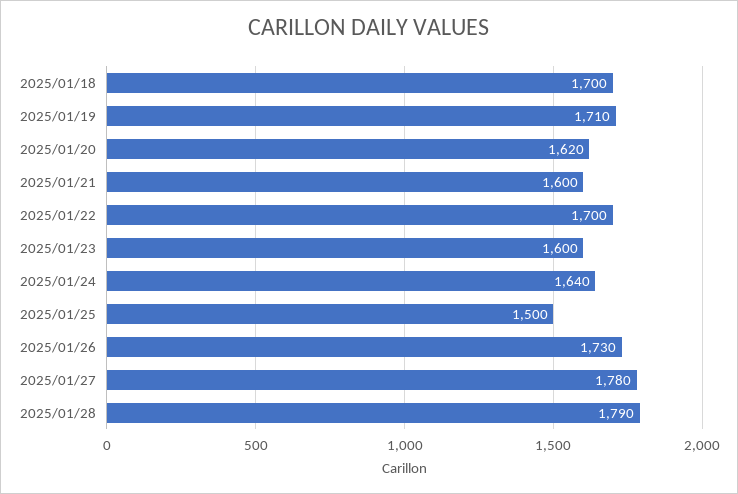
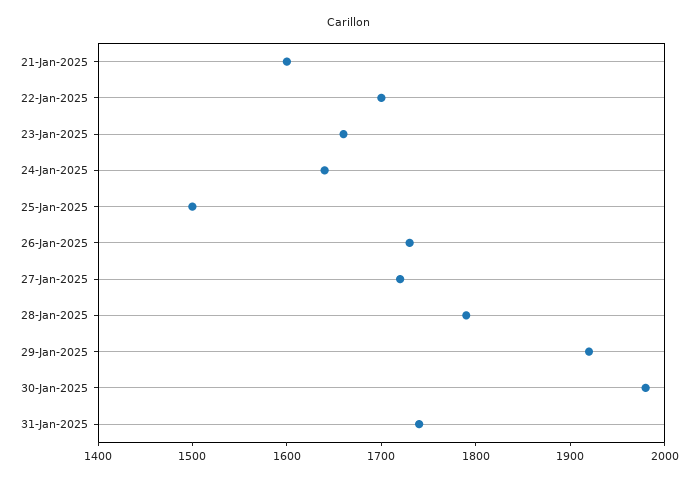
2025/01/18: 1700 -> none
2025/01/19: 1710 -> none
2025/01/20: 1620 -> none
2025/01/23: 1600 -> 1660
2025/01/27: 1780 -> 1720
29-Jan-2025: none -> 1920
30-Jan-2025: none -> 1980
31-Jan-2025: none -> 1740

